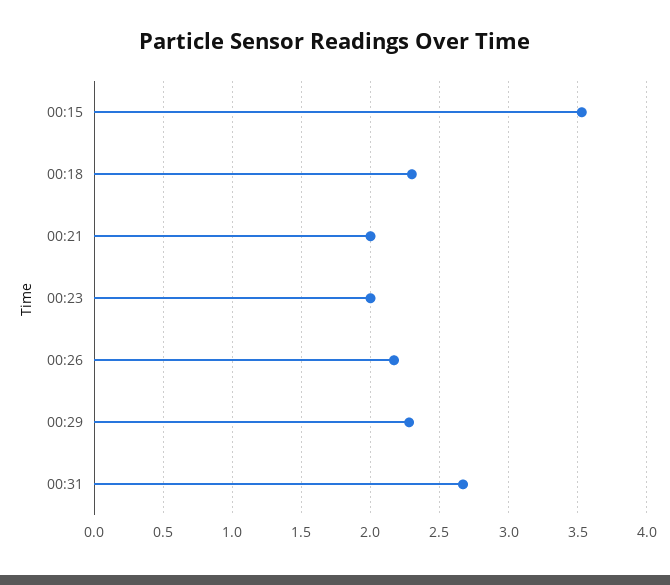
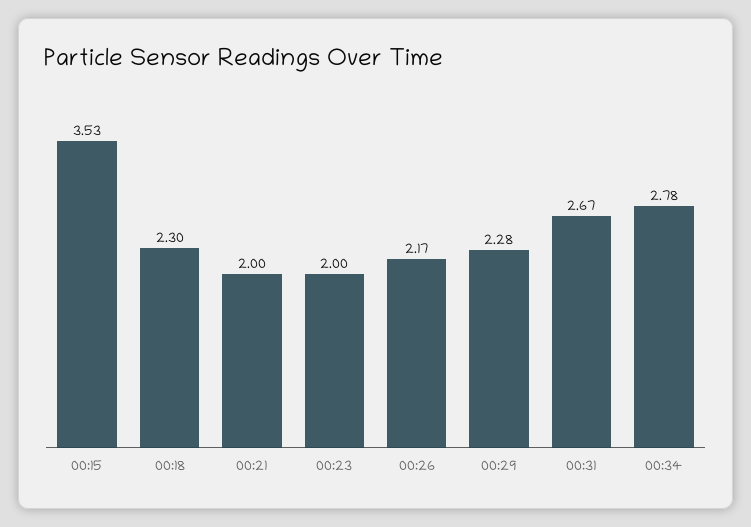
00:34: none -> 2.78

